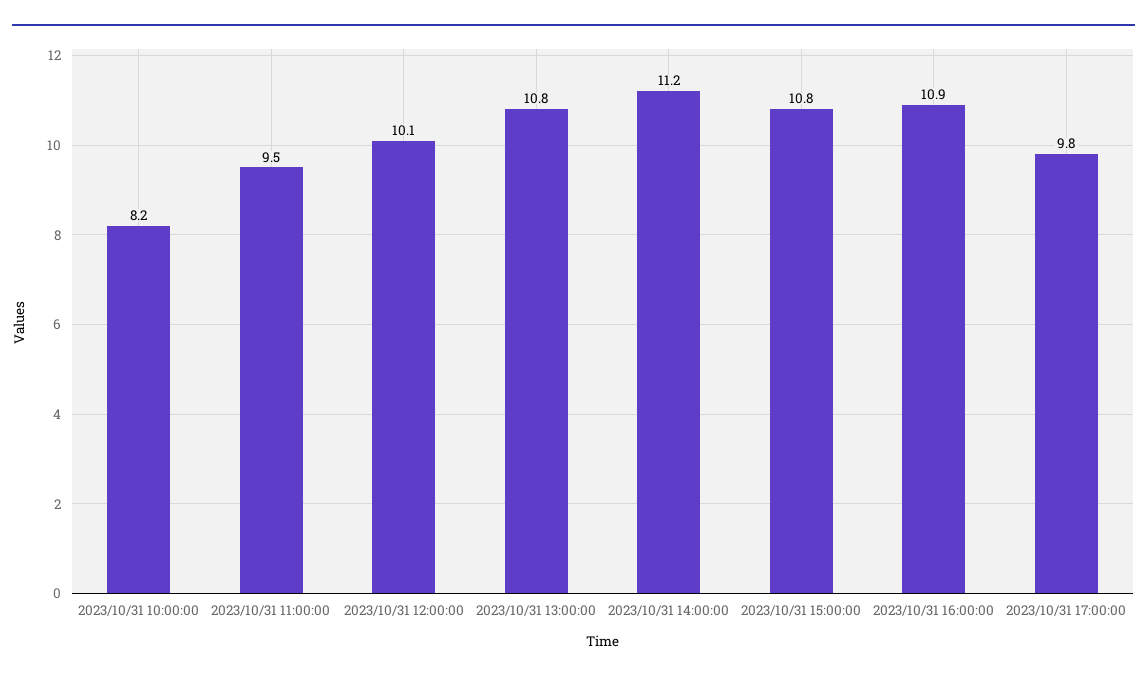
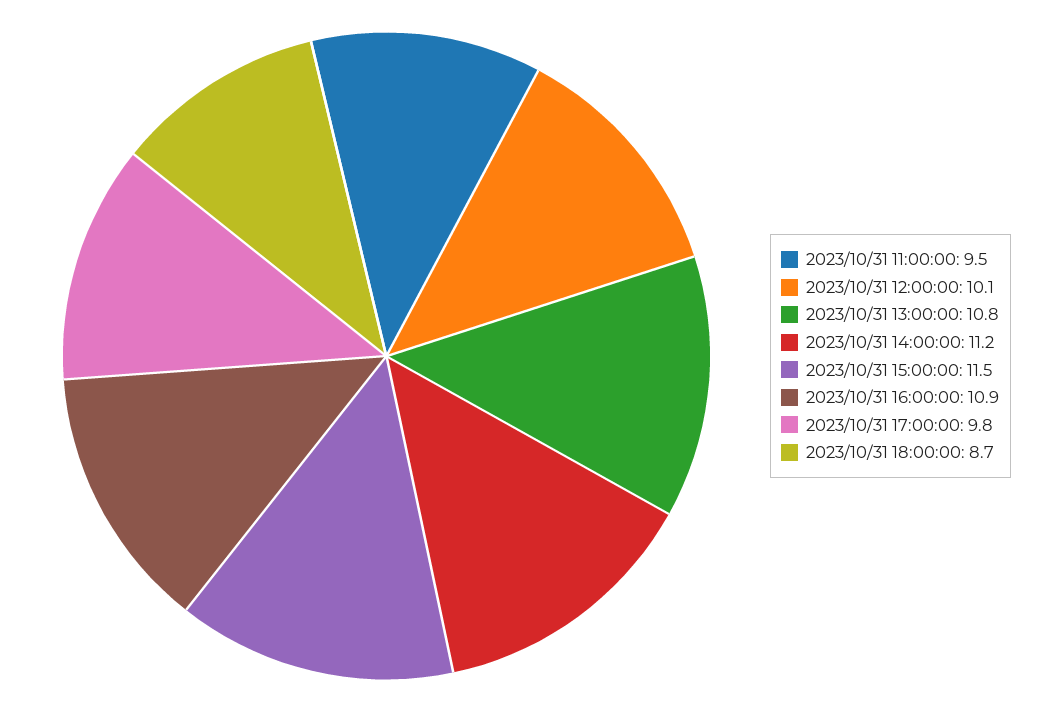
2023/10/31 10:00:00: 8.2 -> none
2023/10/31 15:00:00: 10.8 -> 11.5
2023/10/31 18:00:00: none -> 8.7

